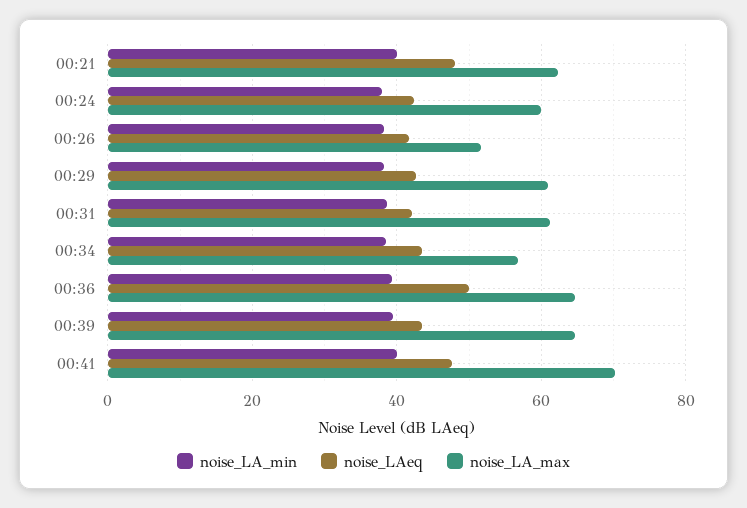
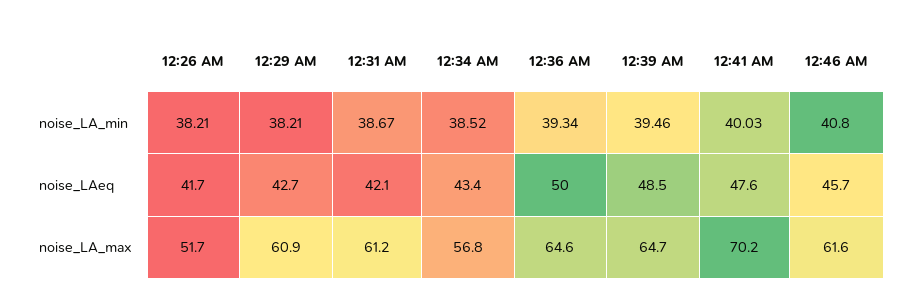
noise_LA_min, 00:21: 40 -> none
noise_LAeq, 00:21: 48 -> none
noise_LA_max, 00:21: 62 -> none
noise_LA_min, 00:24: 38 -> none
noise_LAeq, 00:24: 42 -> none
noise_LA_max, 00:24: 60 -> none
noise_LAeq, 00:39: 44 -> 48.5
noise_LA_min, 12:46 AM: none -> 40.8
noise_LAeq, 12:46 AM: none -> 45.7
noise_LA_max, 12:46 AM: none -> 61.6

